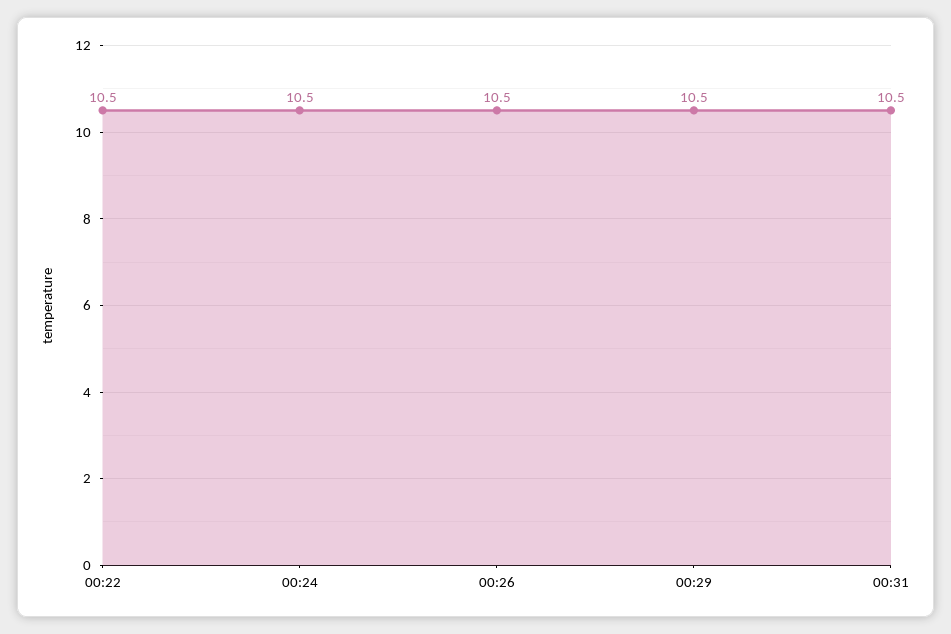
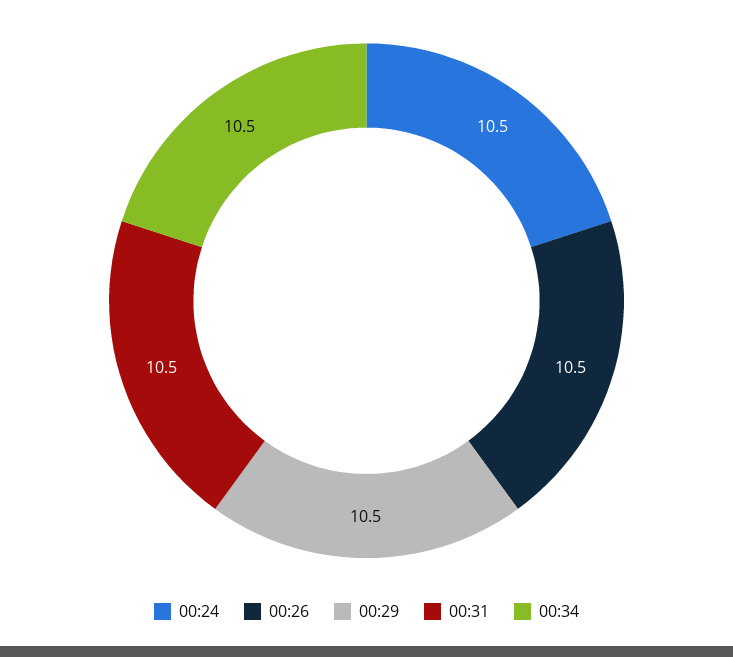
00:22: 10.5 -> none
00:34: none -> 10.5

